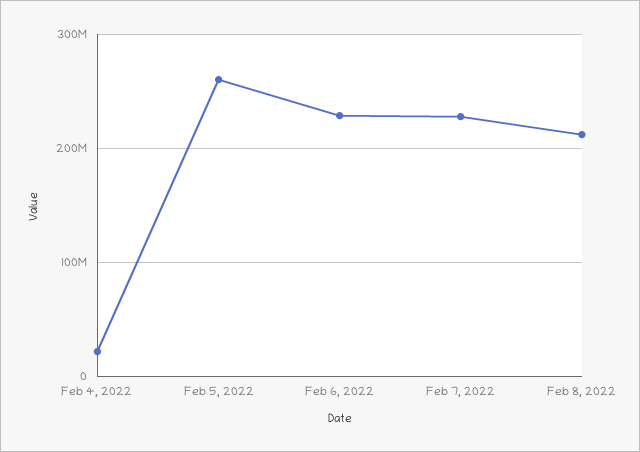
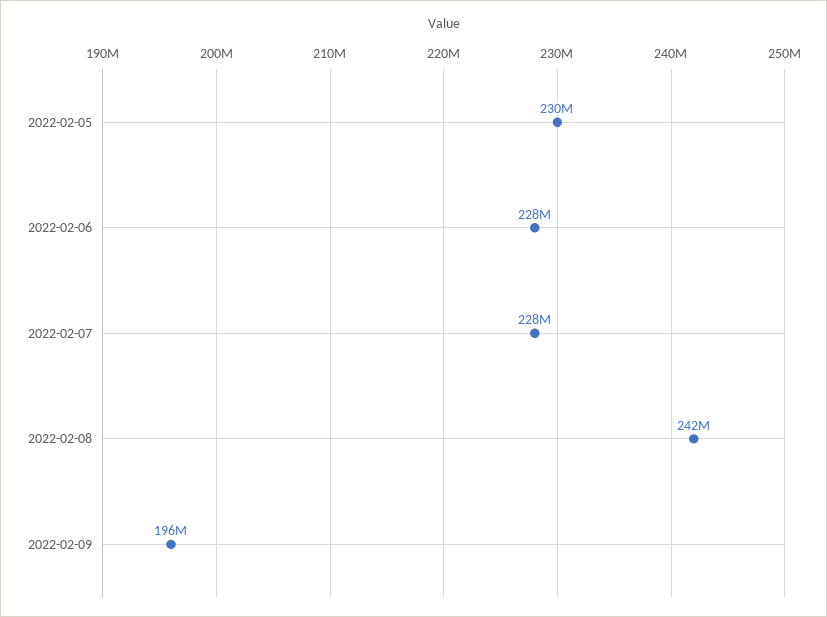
Feb 4, 2022: 20000000 -> none
Feb 5, 2022: 260000000 -> 230000000
Feb 8, 2022: 210000000 -> 242000000
2022-02-09: none -> 196000000

